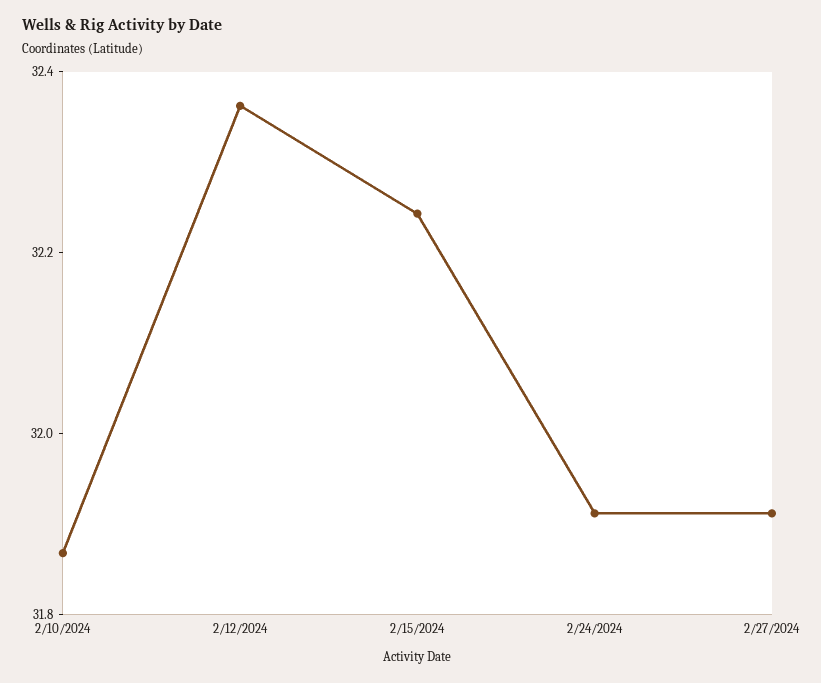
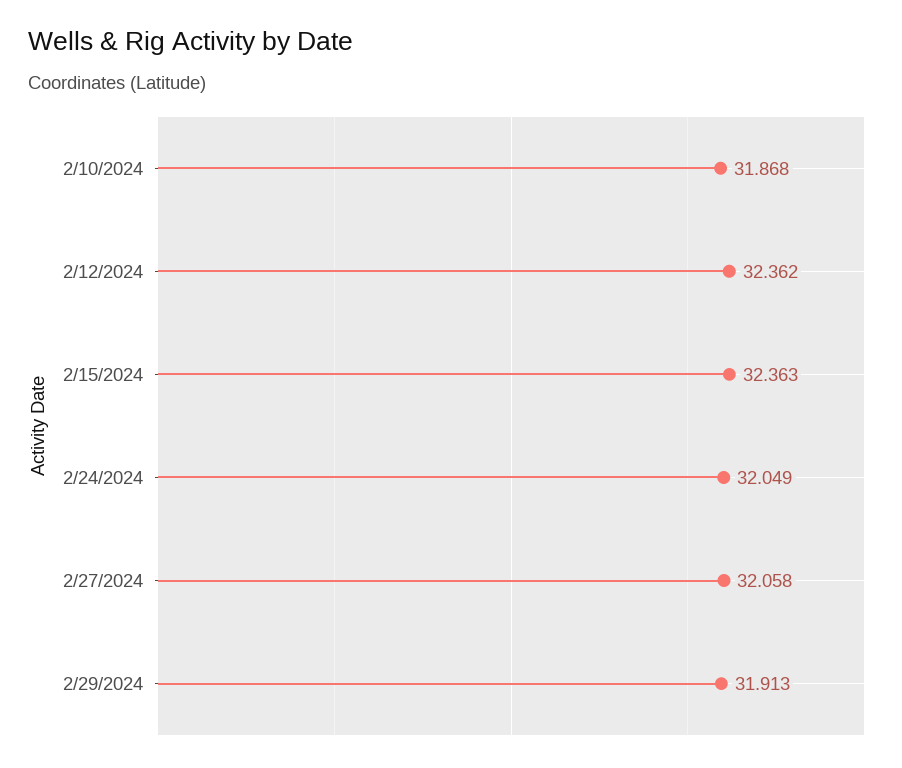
2/15/2024: 32.25 -> 32.363
2/24/2024: 31.9 -> 32.049
2/27/2024: 31.9 -> 32.058
2/29/2024: none -> 31.913

